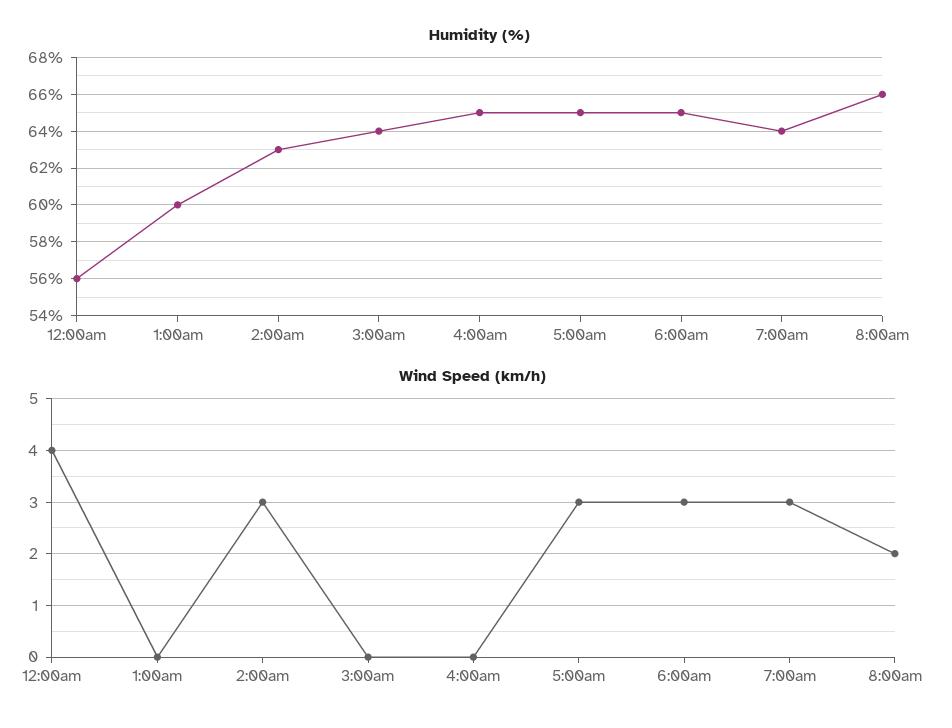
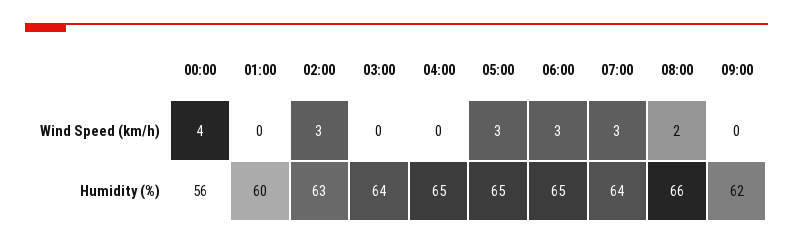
Wind Speed (km/h), 09:00: none -> 0
Humidity (%), 09:00: none -> 62

